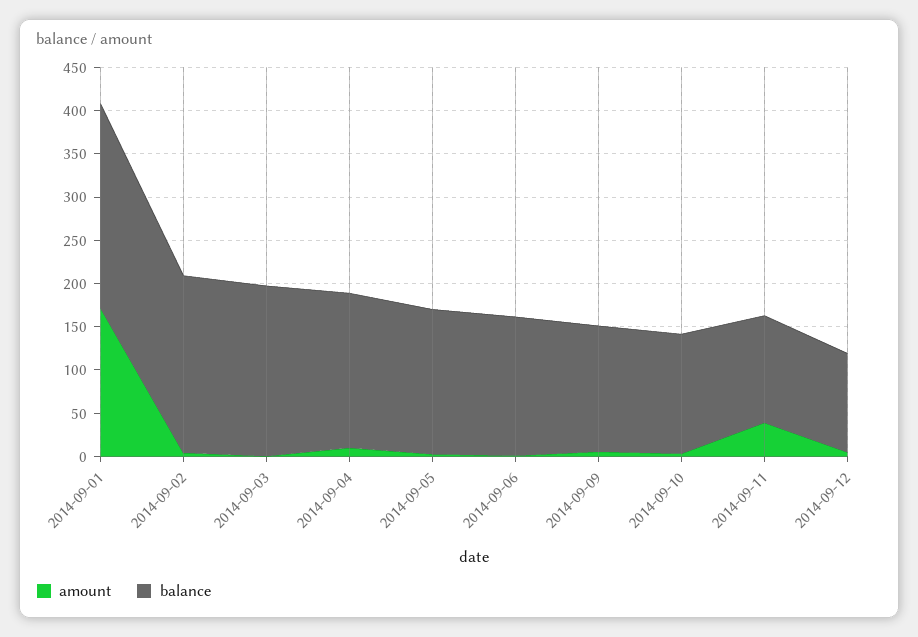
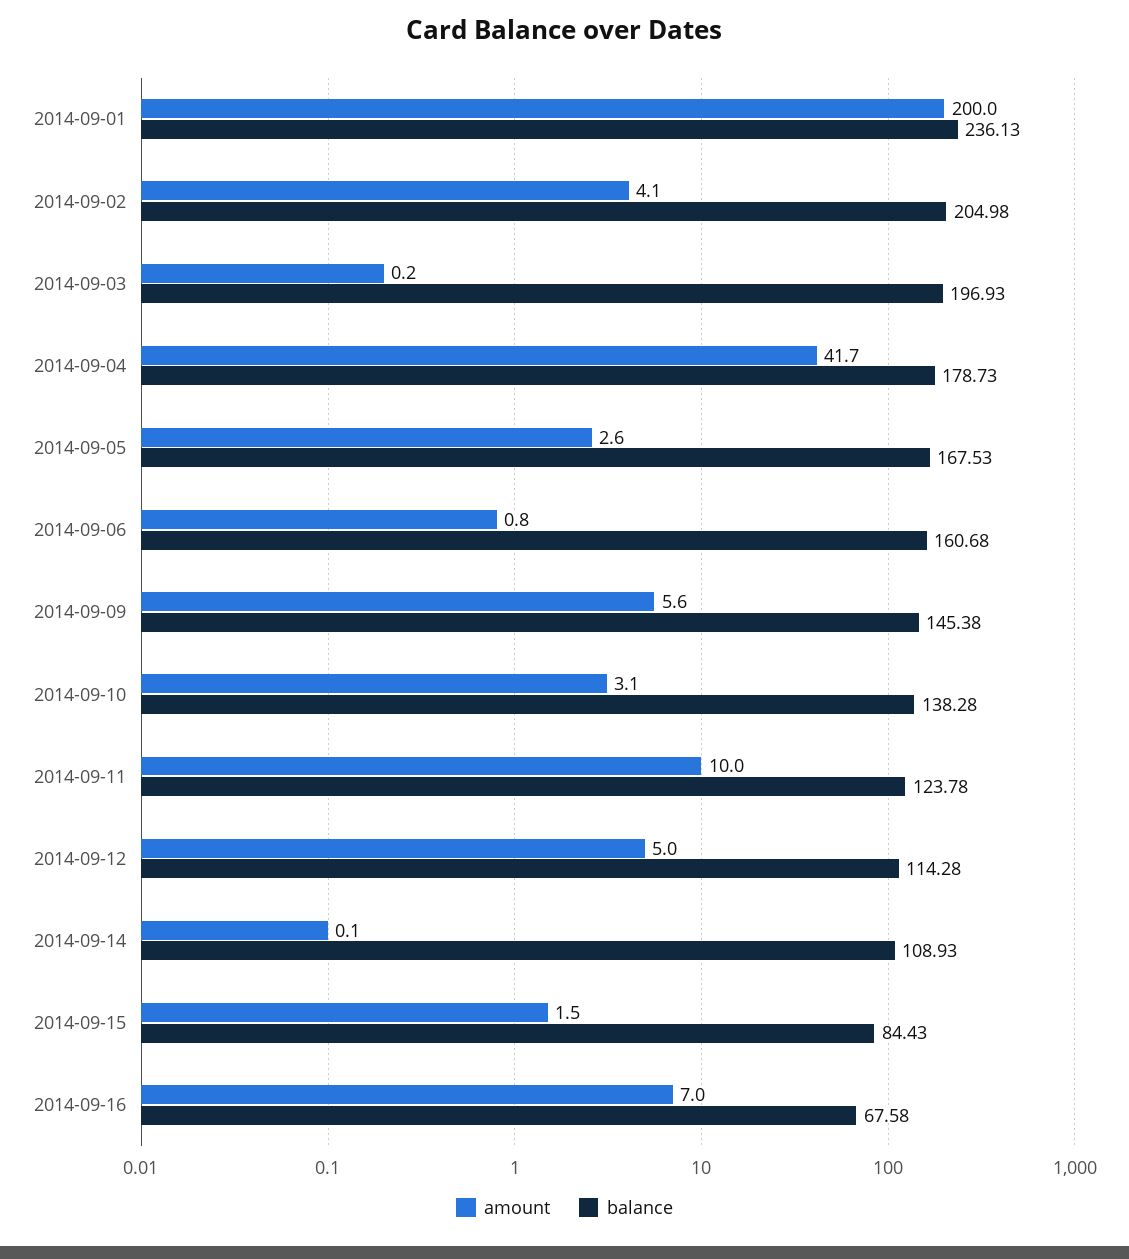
amount, 2014-09-01: 170 -> 200
amount, 2014-09-04: 10 -> 41.7
amount, 2014-09-11: 40 -> 10
amount, 2014-09-14: none -> 0.1
balance, 2014-09-14: none -> 108.93
amount, 2014-09-15: none -> 1.5
balance, 2014-09-15: none -> 84.43
amount, 2014-09-16: none -> 7
balance, 2014-09-16: none -> 67.58

